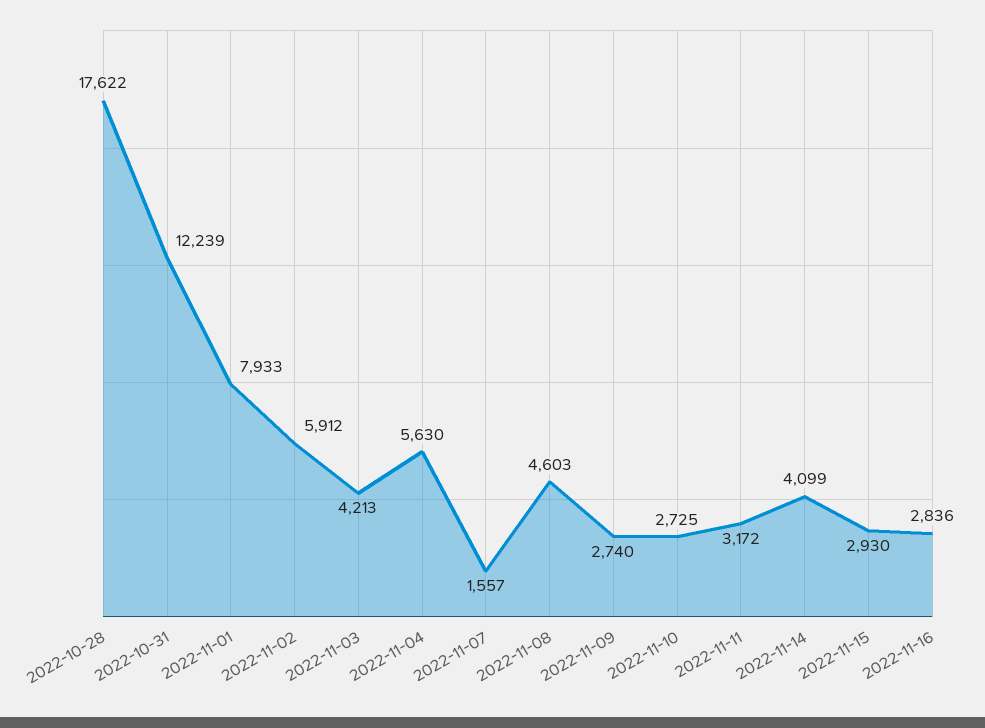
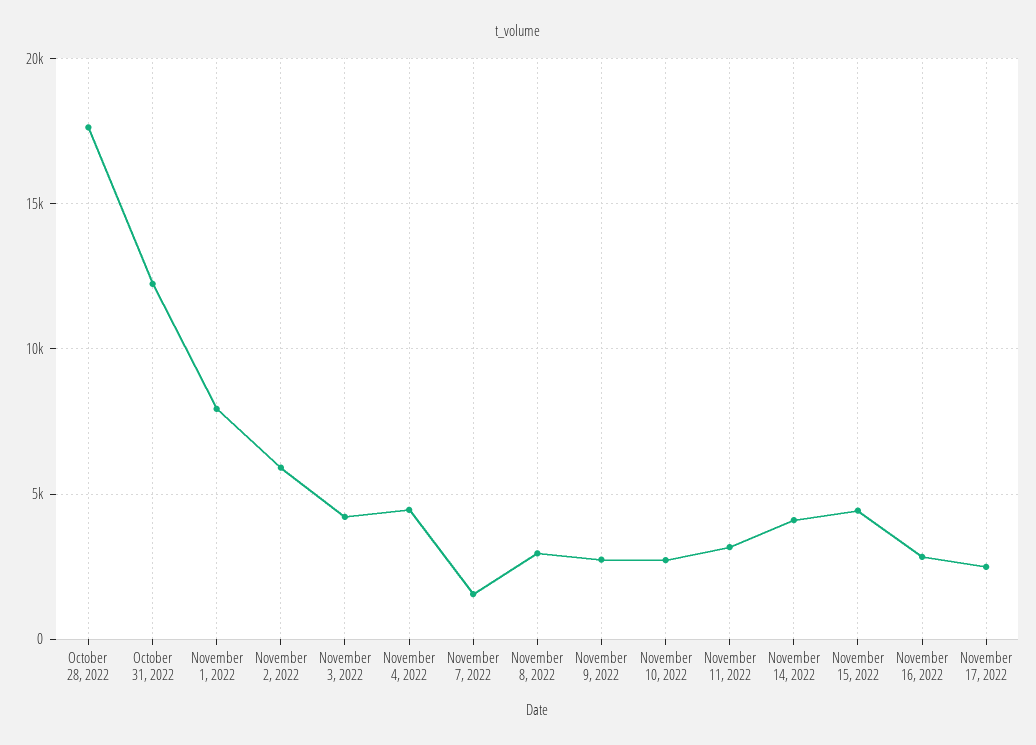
2022-11-04: 5630 -> 4500
2022-11-08: 4603 -> 3000
2022-11-15: 2930 -> 4500
November 17, 2022: none -> 2500

